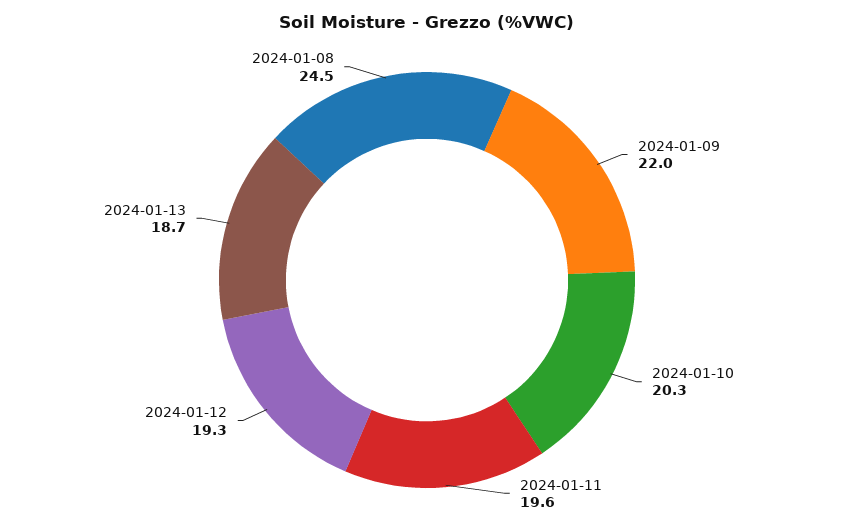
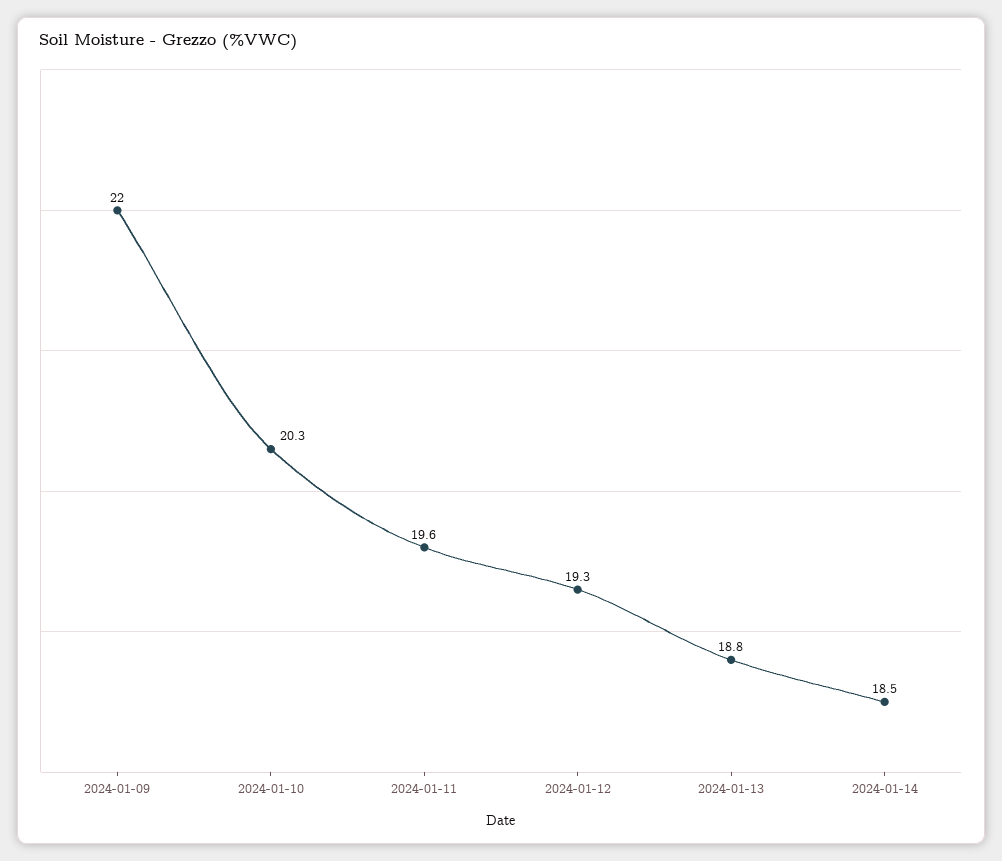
2024-01-13: 18.7 -> 18.8
2024-01-08: 24.5 -> none
2024-01-14: none -> 18.5

